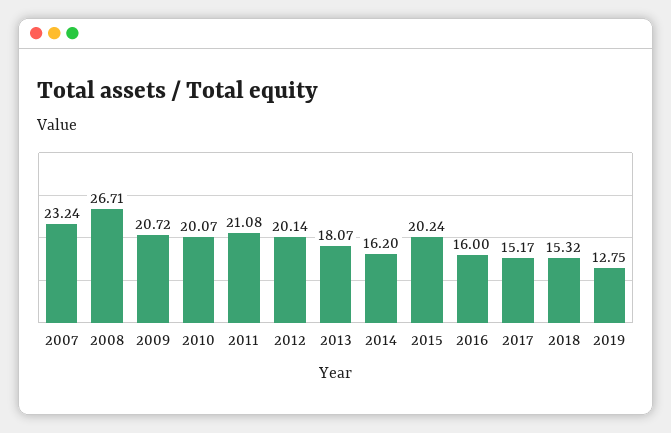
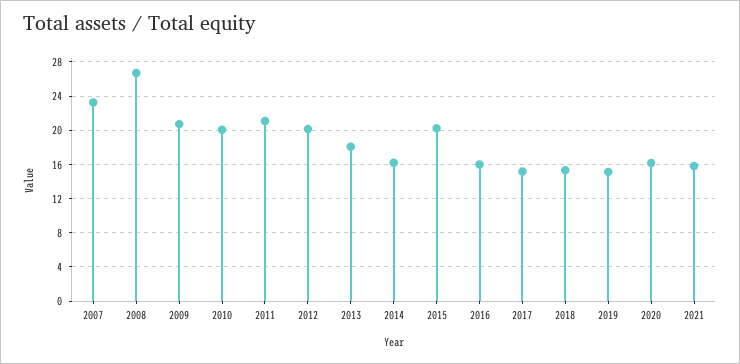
2019: 12.75 -> 15
2020: none -> 16
2021: none -> 16

